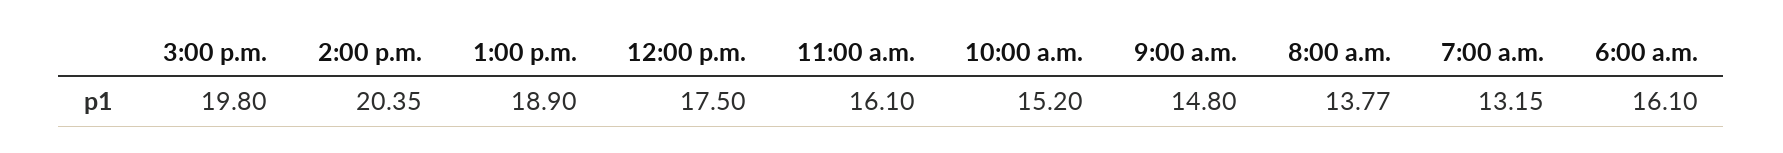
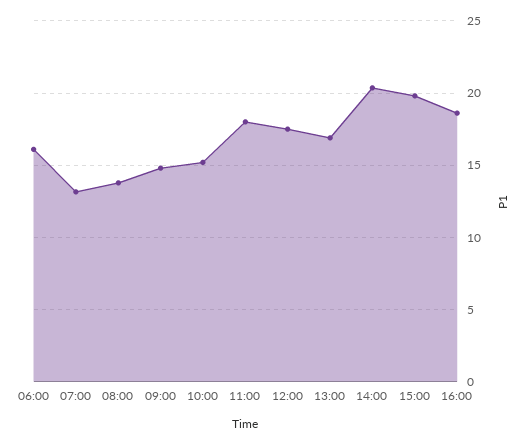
1:00 p.m.: 18.9 -> 17
11:00 a.m.: 16.1 -> 18
16:00: none -> 18.5

